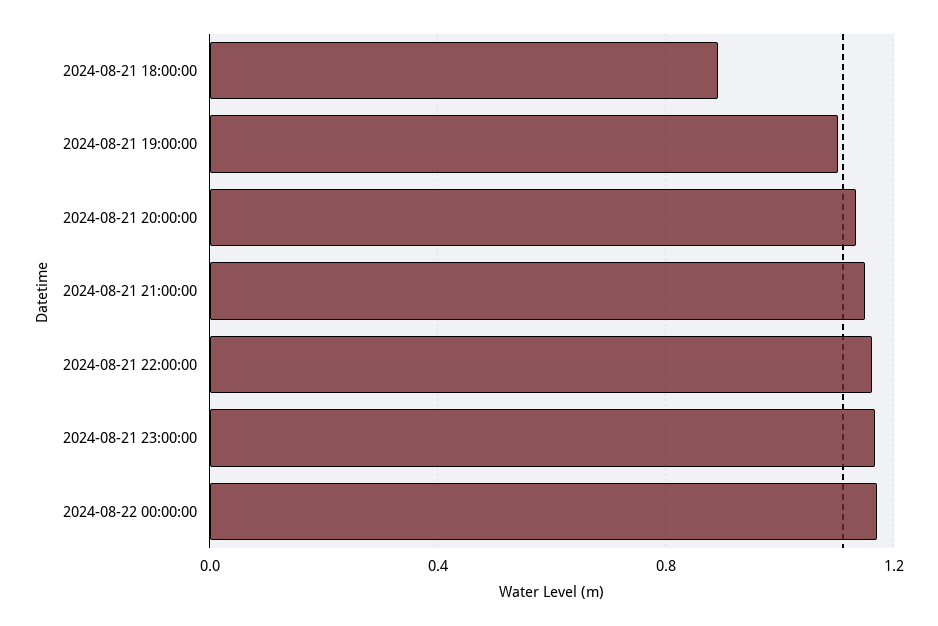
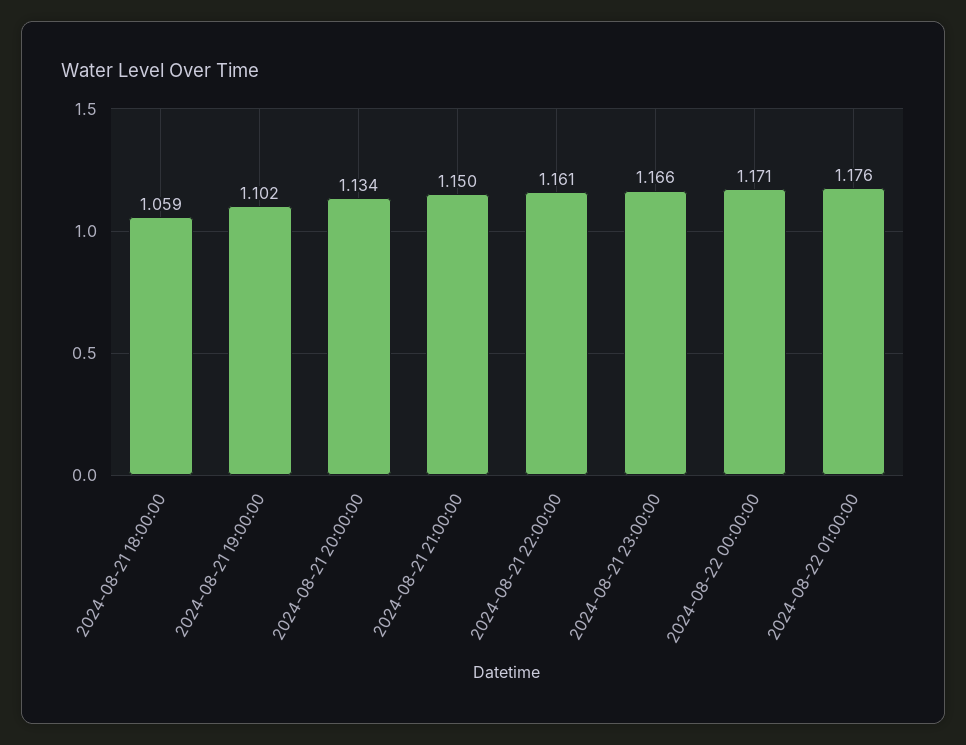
2024-08-21 18:00:00: 0.9 -> 1.059
2024-08-22 01:00:00: none -> 1.176

